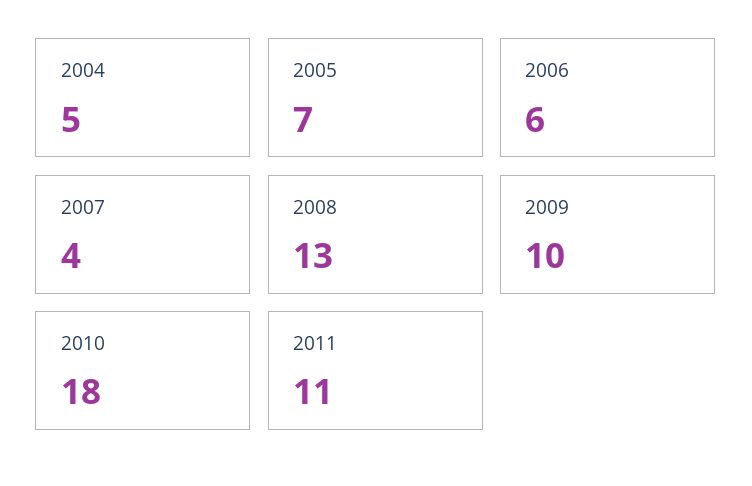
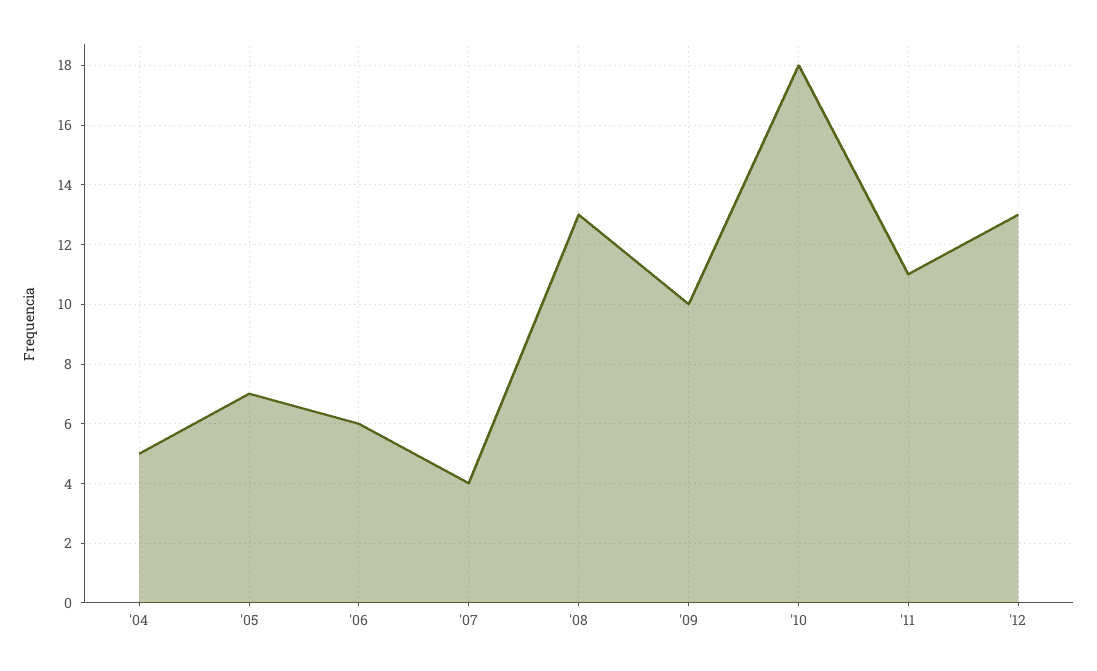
'12: none -> 13

